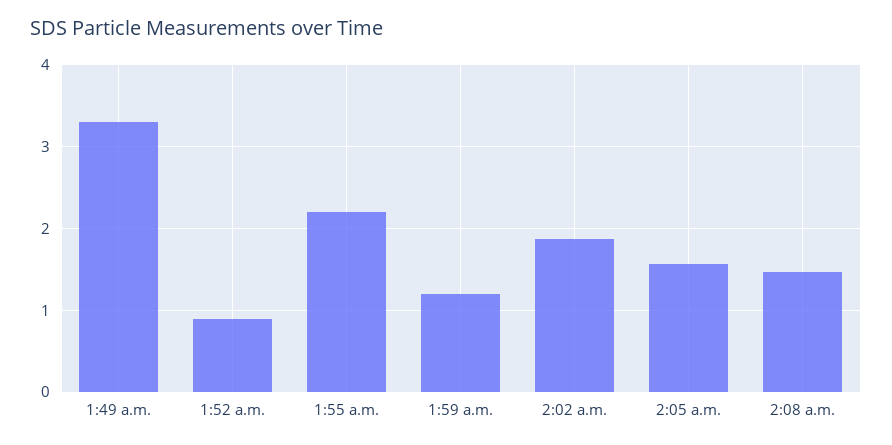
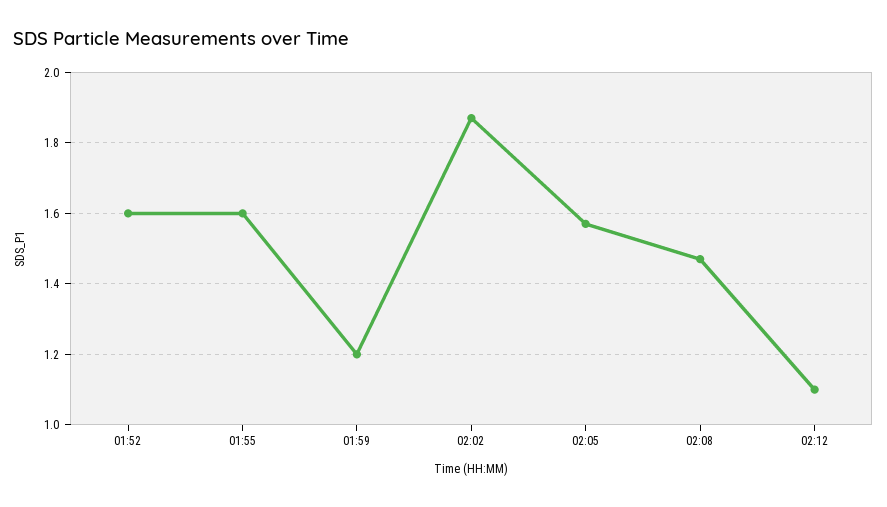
1:49 a.m.: 3.3 -> none
1:52 a.m.: 0.9 -> 1.6
1:55 a.m.: 2.2 -> 1.6
02:12: none -> 1.1

